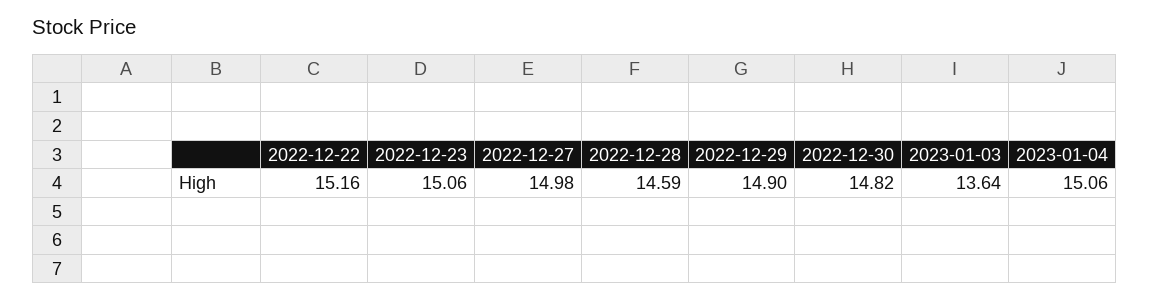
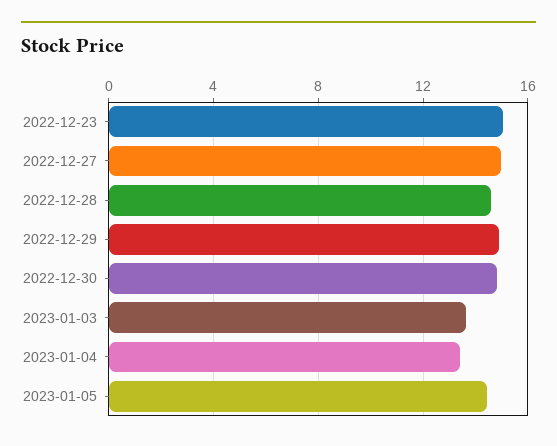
2022-12-22: 15.16 -> none
2023-01-04: 15.06 -> 13.5
2023-01-05: none -> 14.5

